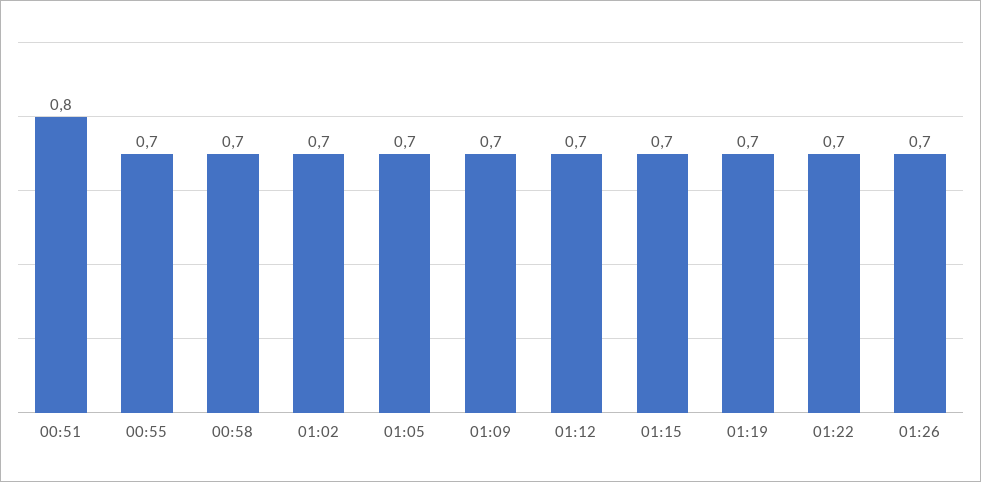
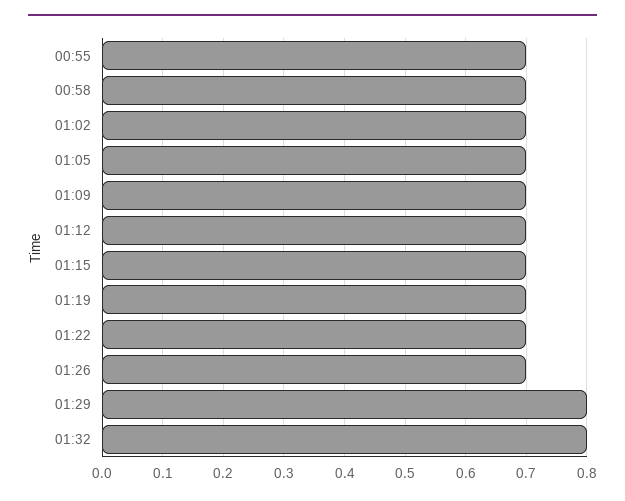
00:51: 0.8 -> none
01:29: none -> 0.8
01:32: none -> 0.8

